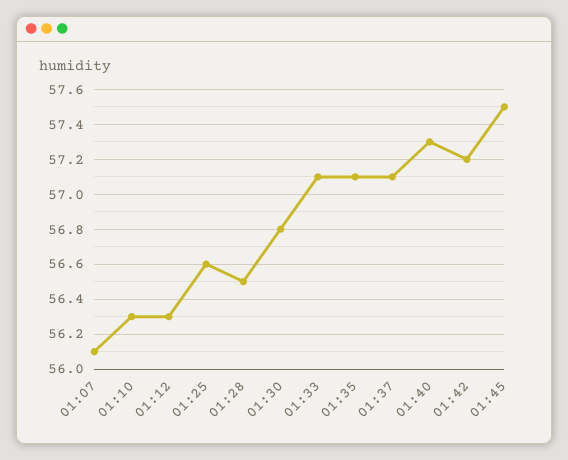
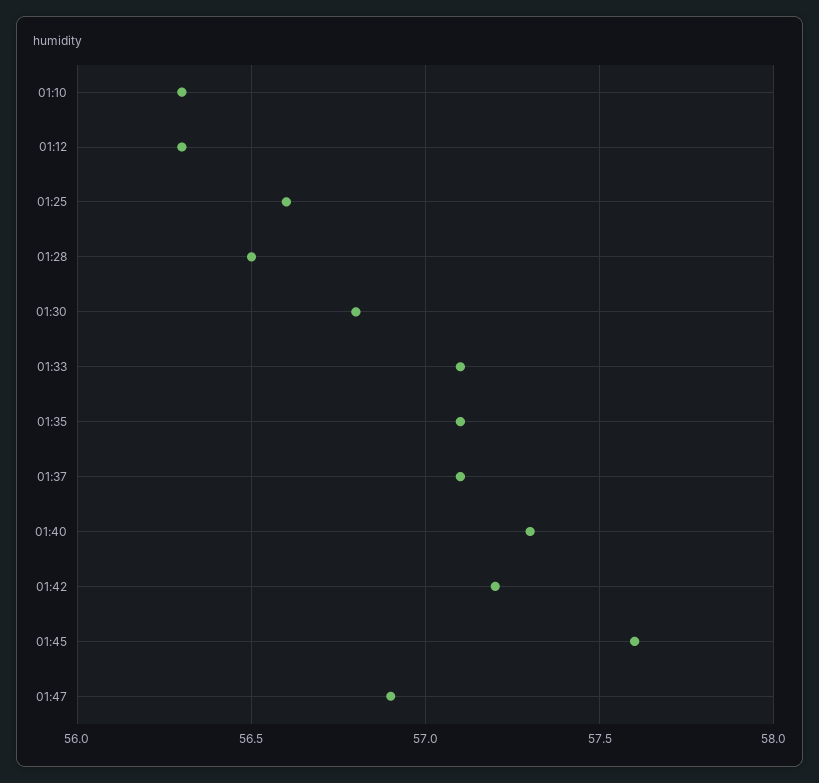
01:07: 56.1 -> none
01:45: 57.5 -> 57.6
01:47: none -> 56.9

